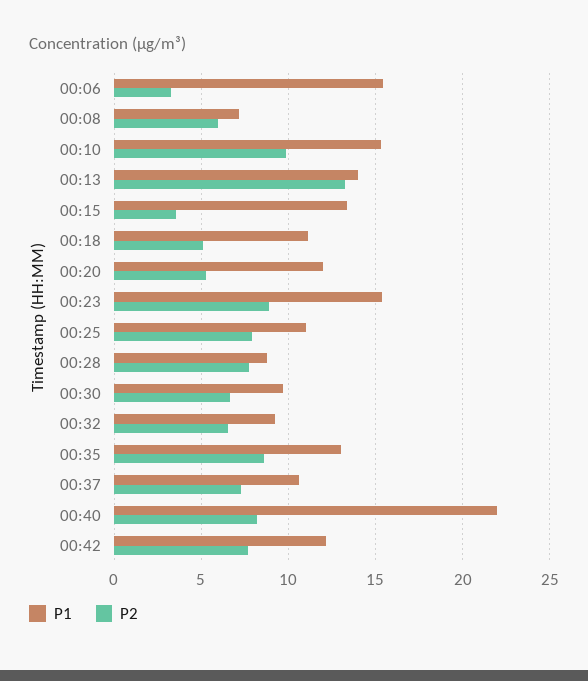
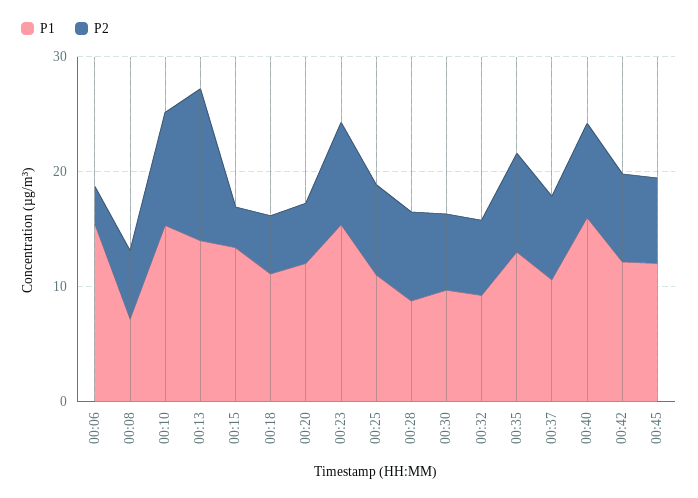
P1, 00:40: 22 -> 16
P1, 00:45: none -> 12
P2, 00:45: none -> 8

